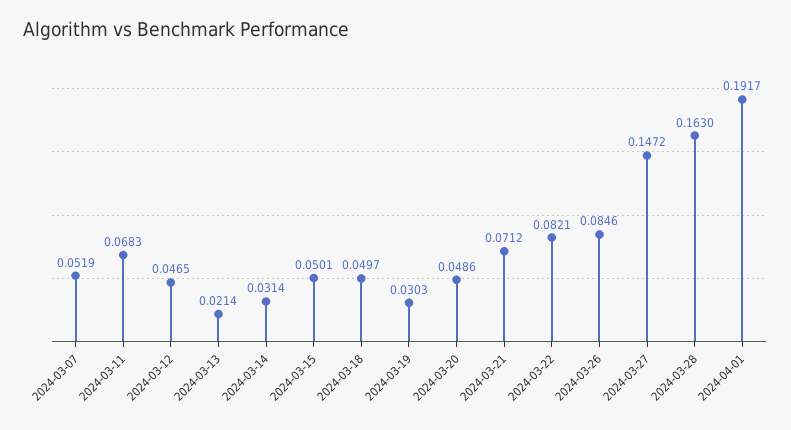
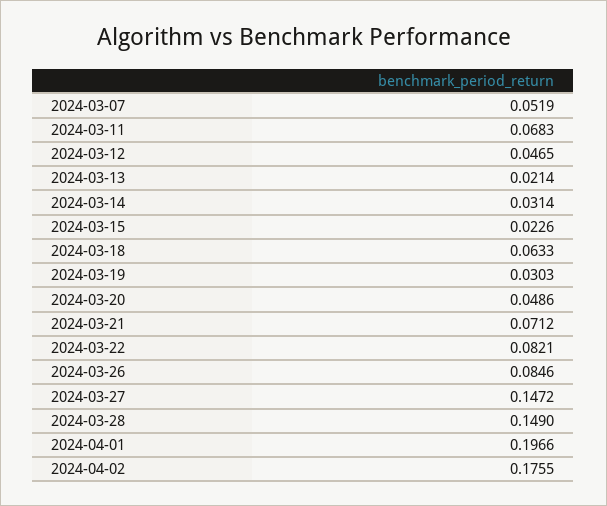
2024-03-15: 0.0501 -> 0.0226
2024-03-18: 0.0497 -> 0.0633
2024-03-28: 0.163 -> 0.149
2024-04-01: 0.1917 -> 0.1966
2024-04-02: none -> 0.1755

